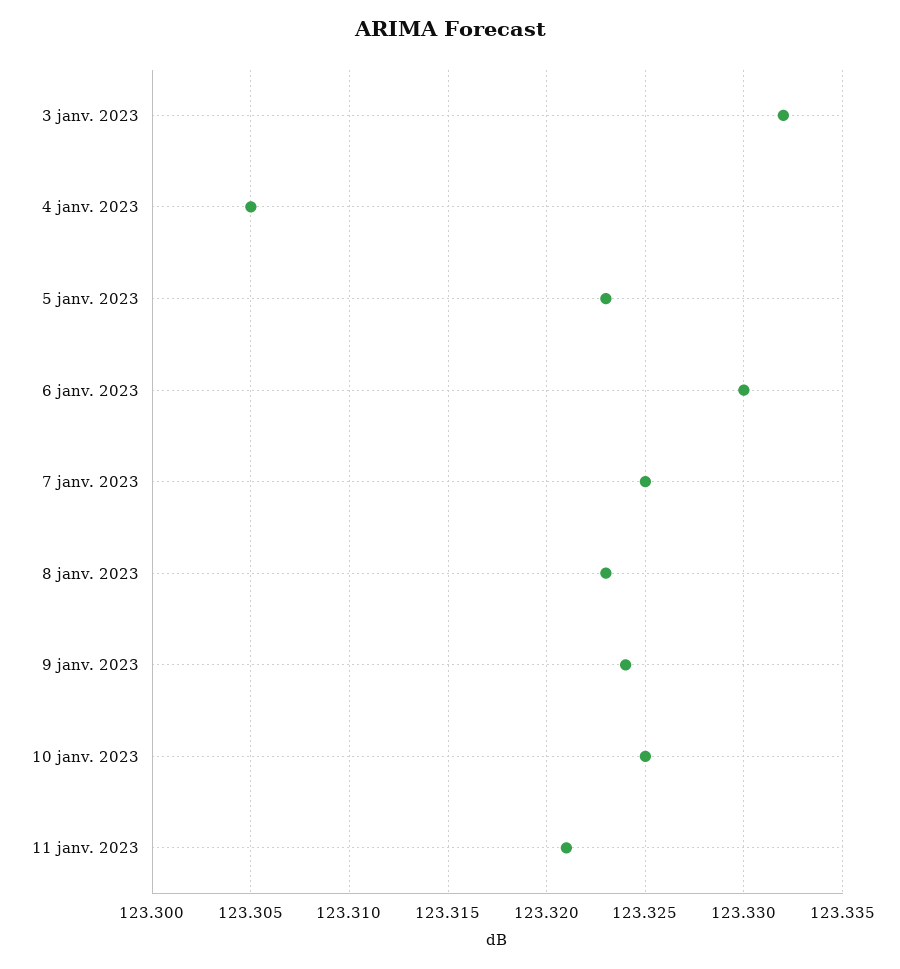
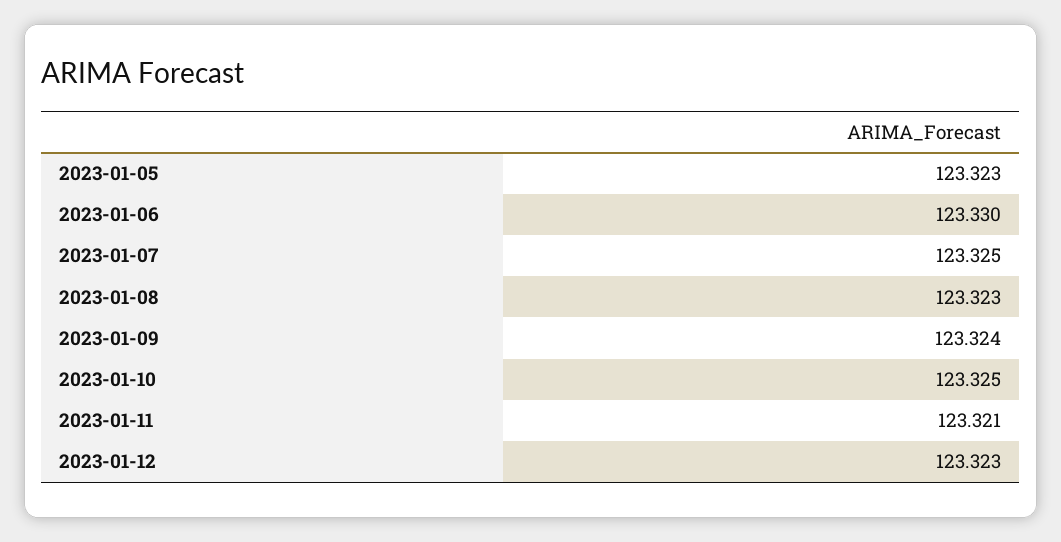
3 janv. 2023: 123.332 -> none
4 janv. 2023: 123.305 -> none
2023-01-12: none -> 123.323

